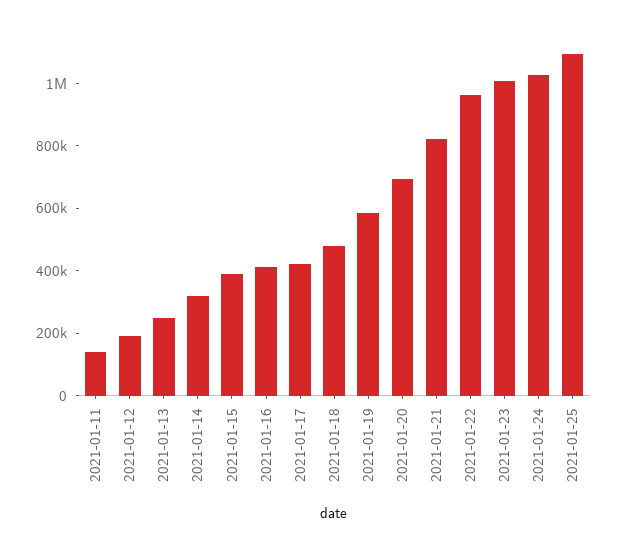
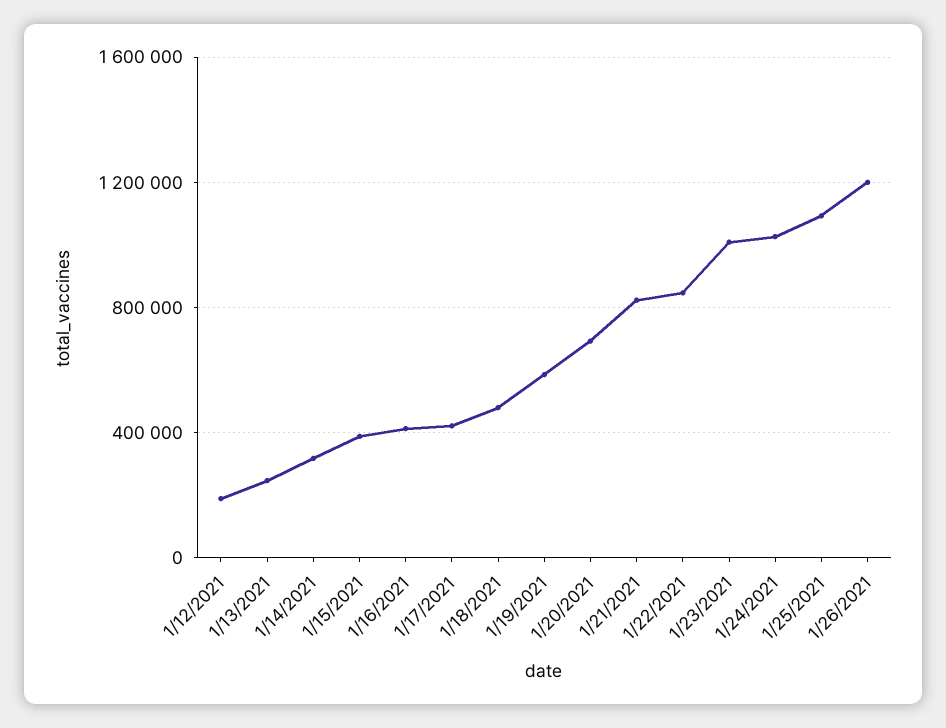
2021-01-11: 150000 -> none
2021-01-22: 950000 -> 850000
1/26/2021: none -> 1200000

